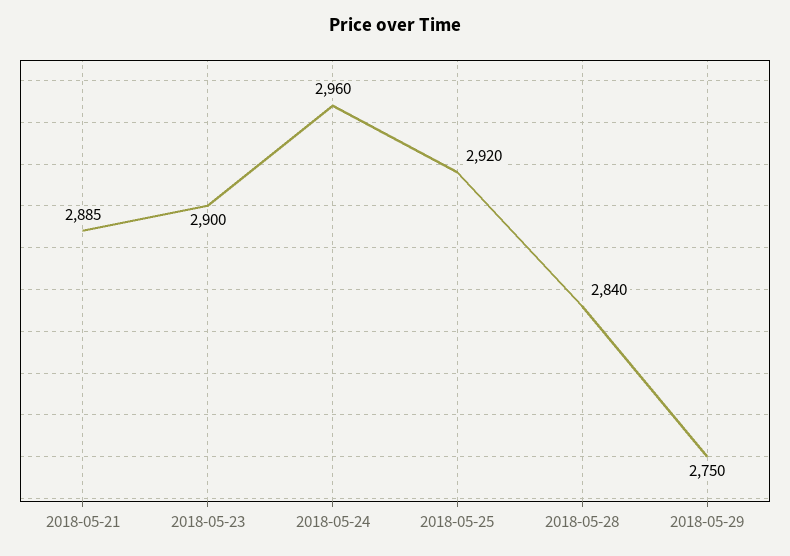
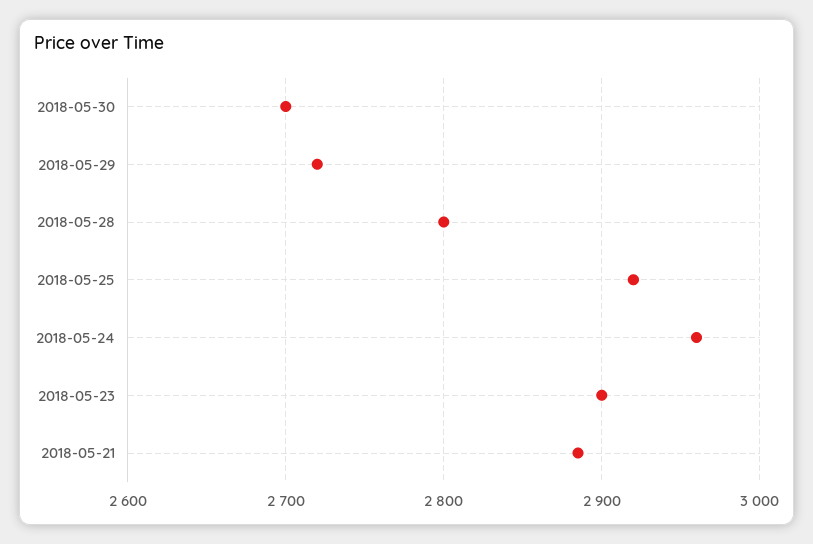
2018-05-28: 2840 -> 2800
2018-05-29: 2750 -> 2720
2018-05-30: none -> 2700

